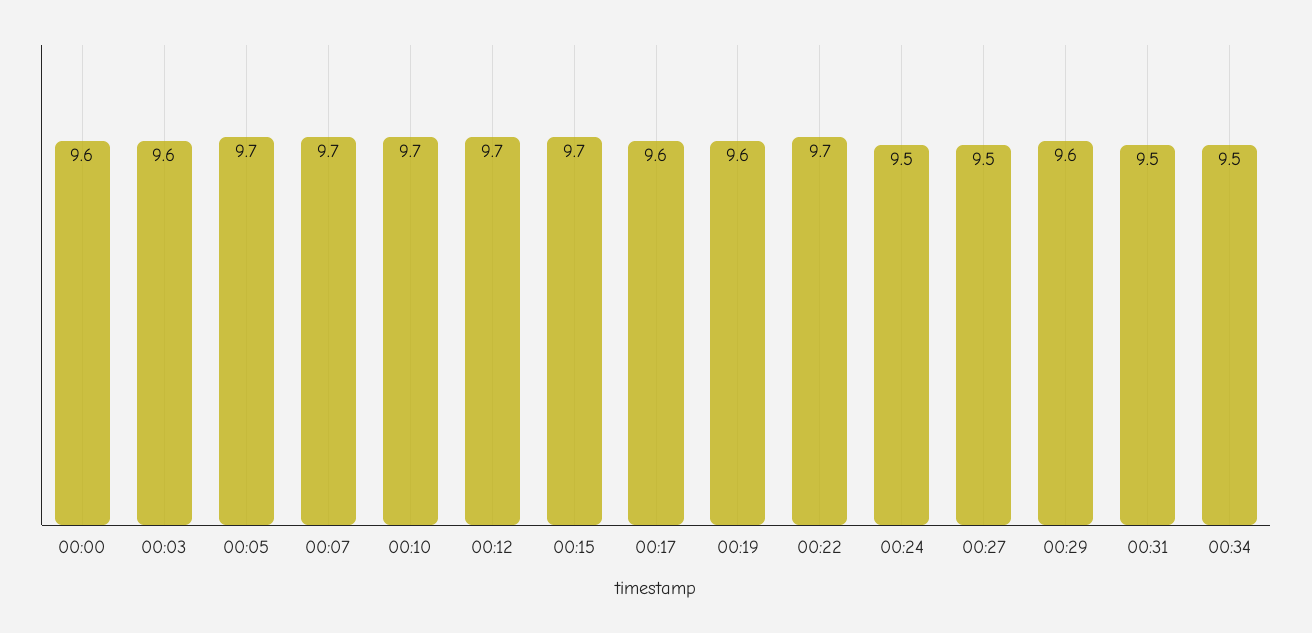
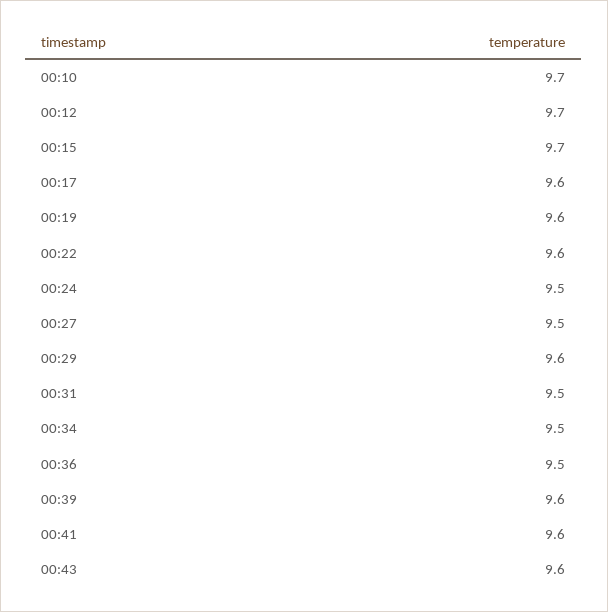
00:00: 9.6 -> none
00:03: 9.6 -> none
00:05: 9.7 -> none
00:07: 9.7 -> none
00:22: 9.7 -> 9.6
00:36: none -> 9.5
00:39: none -> 9.6
00:41: none -> 9.6
00:43: none -> 9.6

